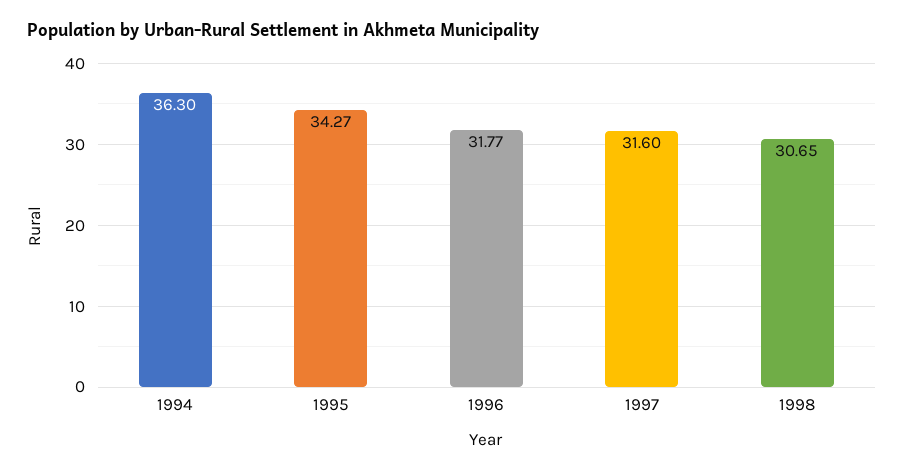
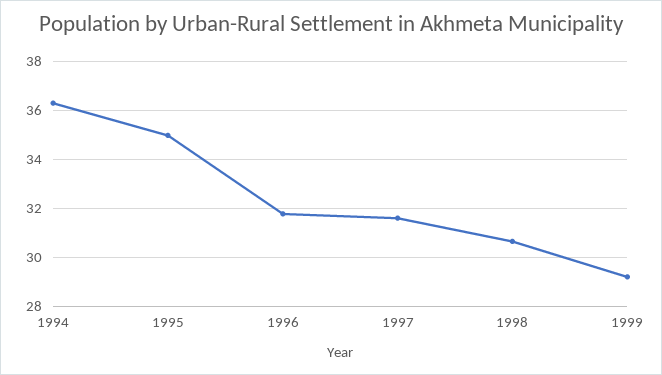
1995: 34.27 -> 35
1999: none -> 29.25

